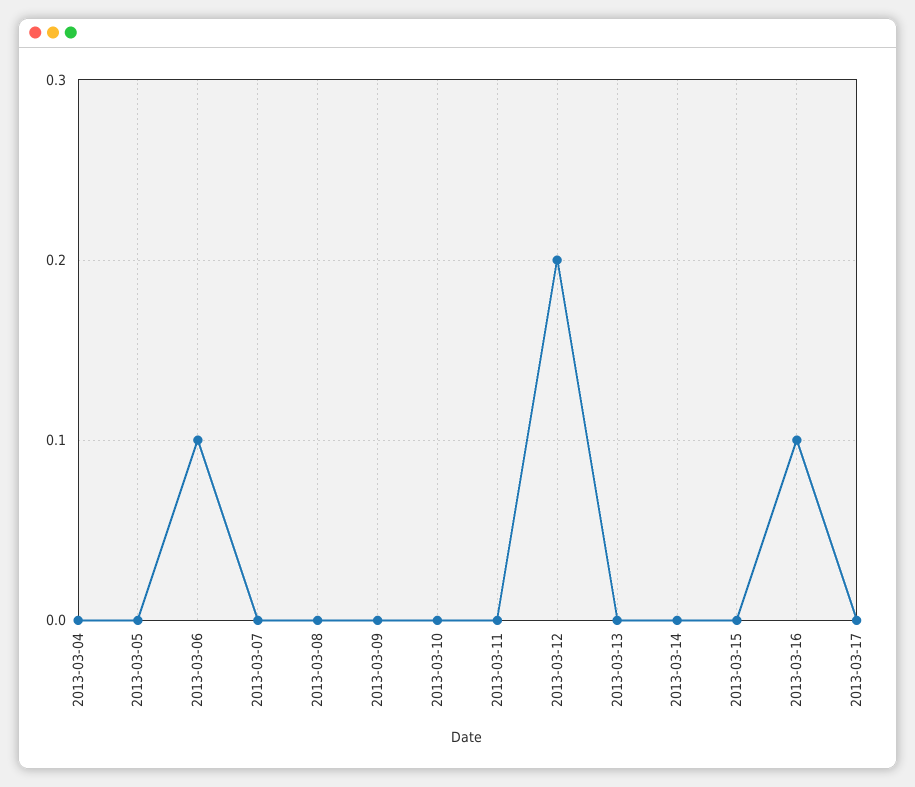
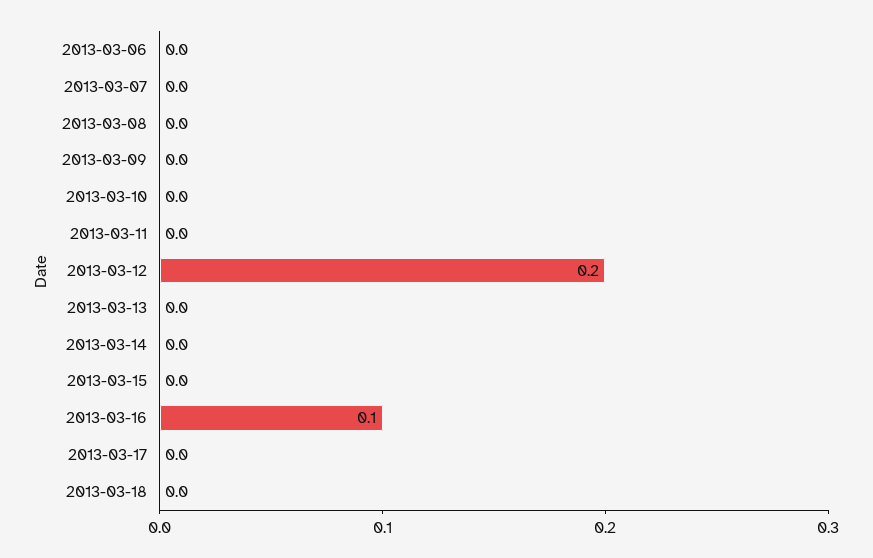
2013-03-04: 0 -> none
2013-03-05: 0 -> none
2013-03-06: 0.1 -> 0
2013-03-18: none -> 0

